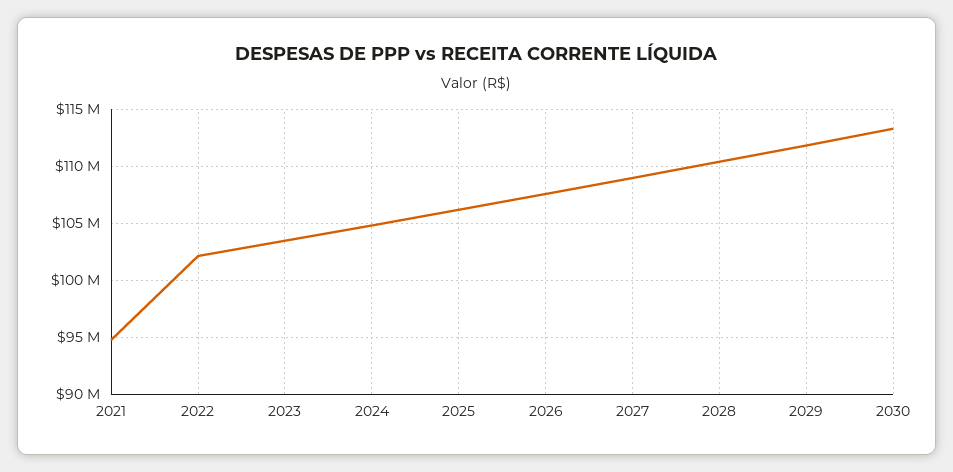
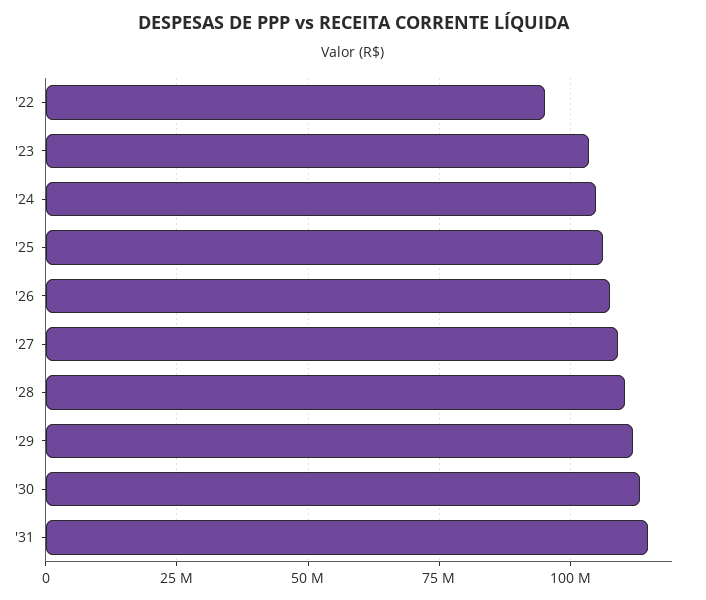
2021: 95000000 -> none
2022: 102000000 -> 95000000
'31: none -> 115000000

